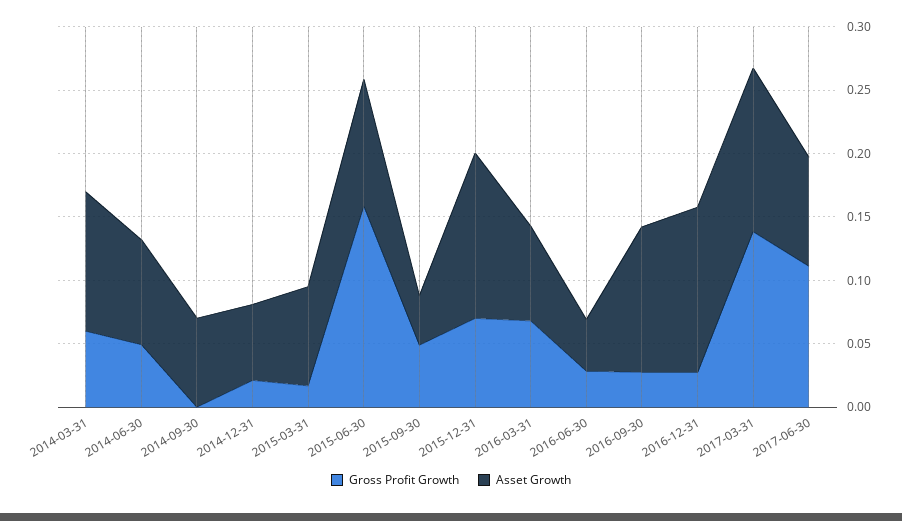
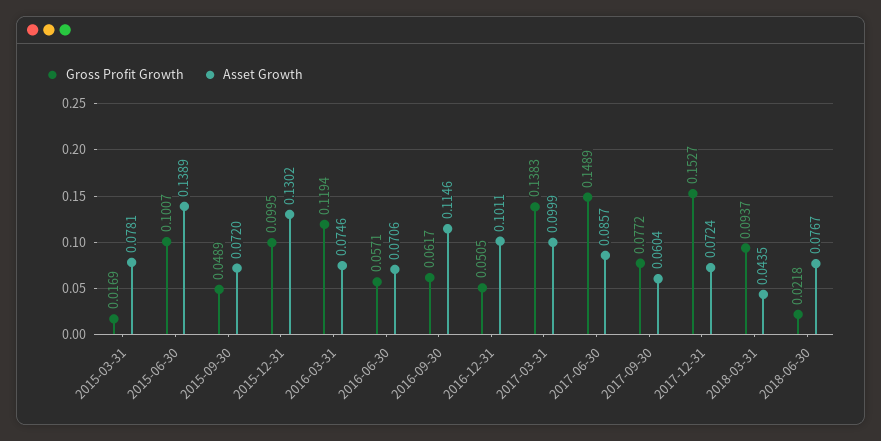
Gross Profit Growth, 2014-03-31: 0.06 -> none
Asset Growth, 2014-03-31: 0.11 -> none
Gross Profit Growth, 2014-06-30: 0.05 -> none
Asset Growth, 2014-06-30: 0.08 -> none
Gross Profit Growth, 2014-09-30: 0 -> none
Asset Growth, 2014-09-30: 0.07 -> none
Gross Profit Growth, 2014-12-31: 0.02 -> none
Asset Growth, 2014-12-31: 0.06 -> none
Gross Profit Growth, 2015-06-30: 0.16 -> 0.1007
Asset Growth, 2015-06-30: 0.1 -> 0.1389
Asset Growth, 2015-09-30: 0.04 -> 0.072
Gross Profit Growth, 2015-12-31: 0.07 -> 0.0995
Gross Profit Growth, 2016-03-31: 0.07 -> 0.1194
Gross Profit Growth, 2016-06-30: 0.03 -> 0.0571
Asset Growth, 2016-06-30: 0.04 -> 0.0706
Gross Profit Growth, 2016-09-30: 0.03 -> 0.0617
Gross Profit Growth, 2016-12-31: 0.03 -> 0.0505
Asset Growth, 2016-12-31: 0.13 -> 0.1011
Asset Growth, 2017-03-31: 0.13 -> 0.0999
Gross Profit Growth, 2017-06-30: 0.11 -> 0.1489
Gross Profit Growth, 2017-09-30: none -> 0.0772
Asset Growth, 2017-09-30: none -> 0.0604
Gross Profit Growth, 2017-12-31: none -> 0.1527
Asset Growth, 2017-12-31: none -> 0.0724
Gross Profit Growth, 2018-03-31: none -> 0.0937
Asset Growth, 2018-03-31: none -> 0.0435
Gross Profit Growth, 2018-06-30: none -> 0.0218
Asset Growth, 2018-06-30: none -> 0.0767

